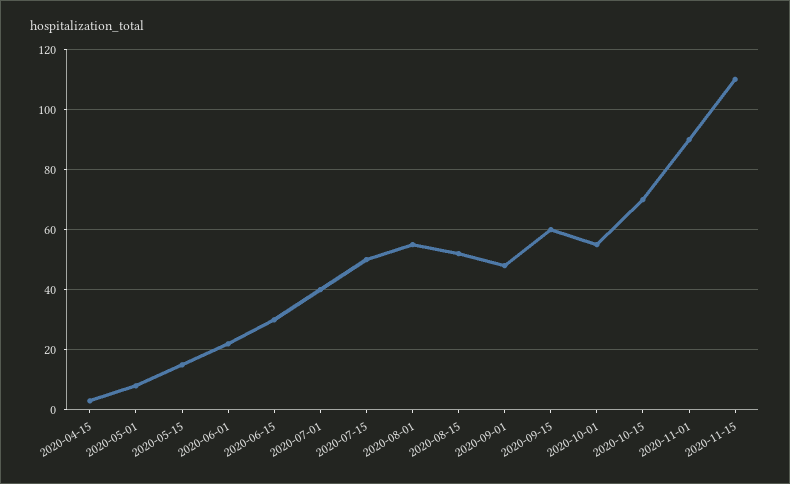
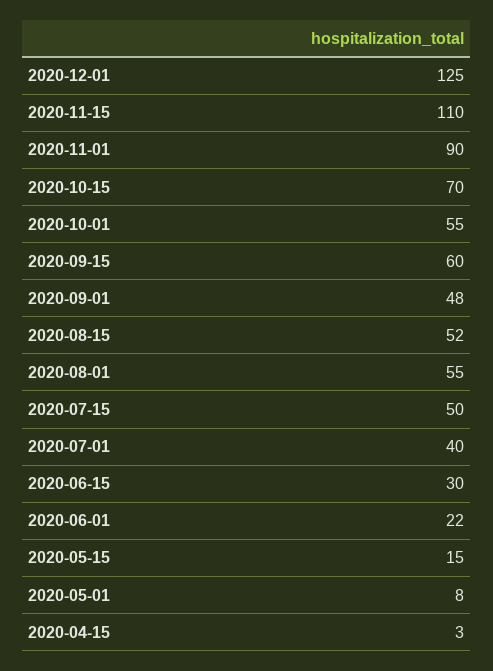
2020-12-01: none -> 125

